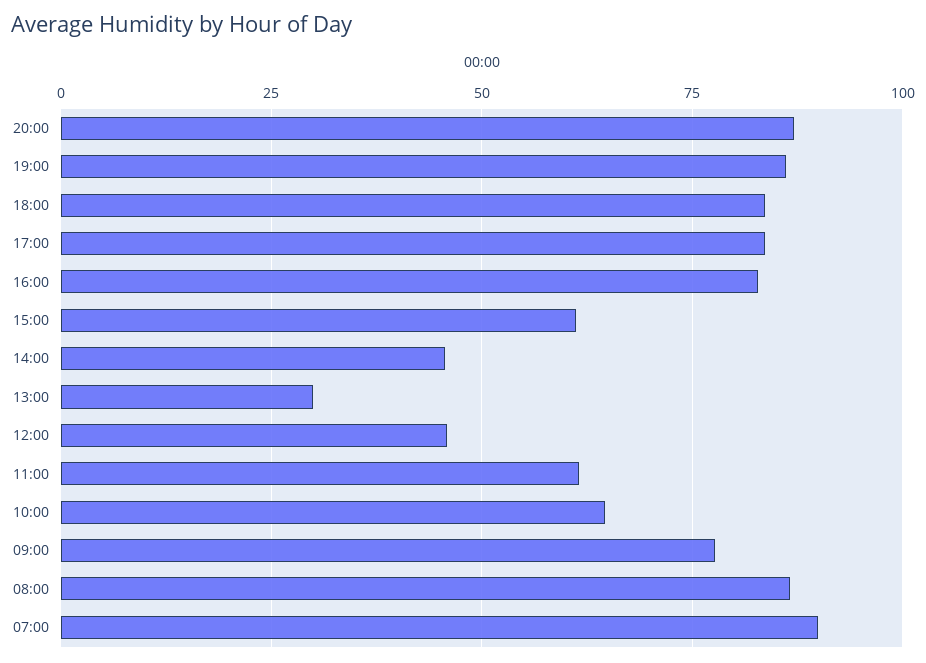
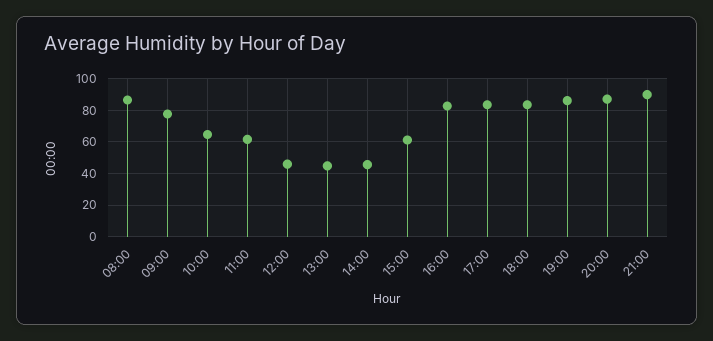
13:00: 30 -> 45
07:00: 90 -> none
21:00: none -> 90

